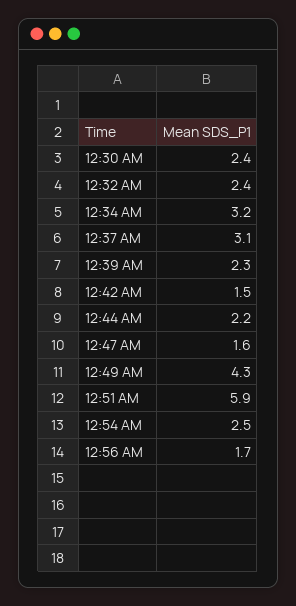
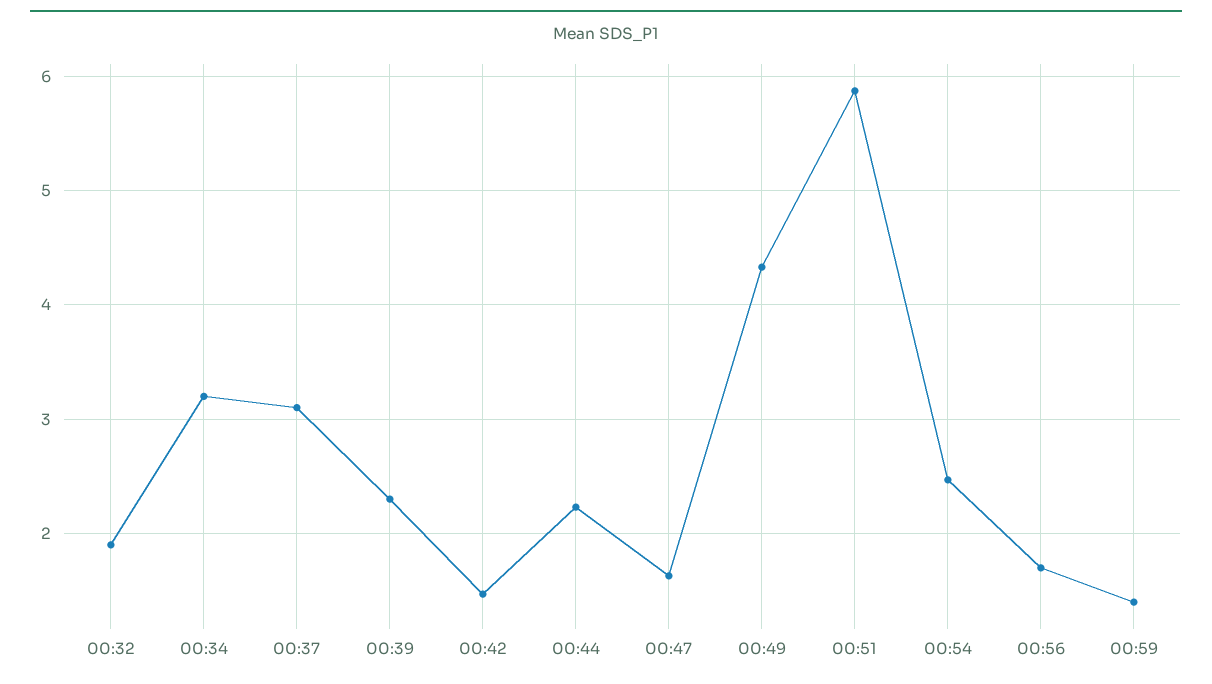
12:30 AM: 2.4 -> none
12:32 AM: 2.4 -> 1.9
00:59: none -> 1.4

